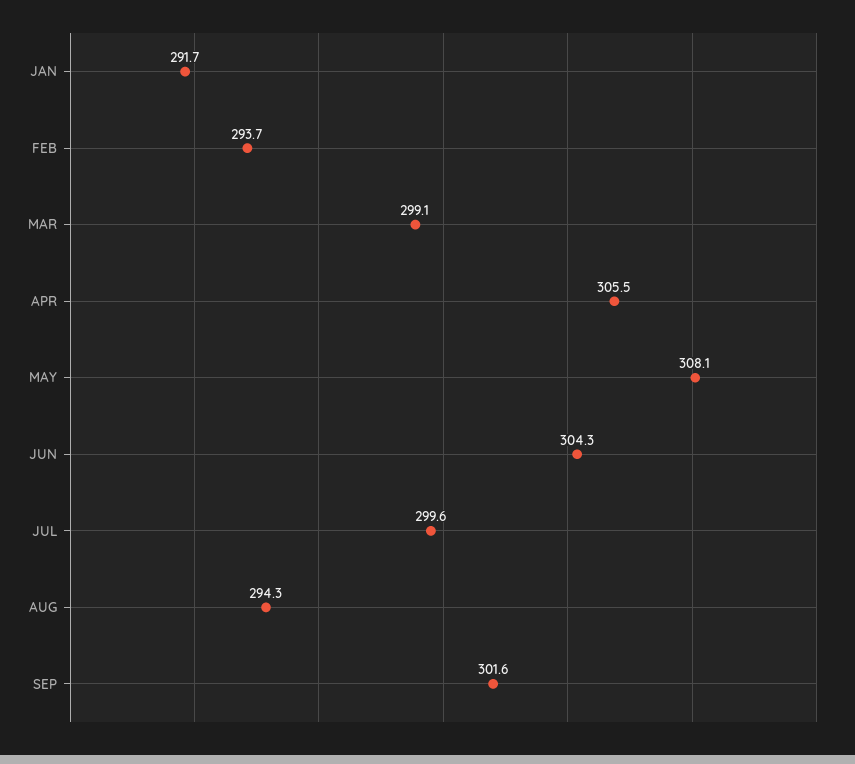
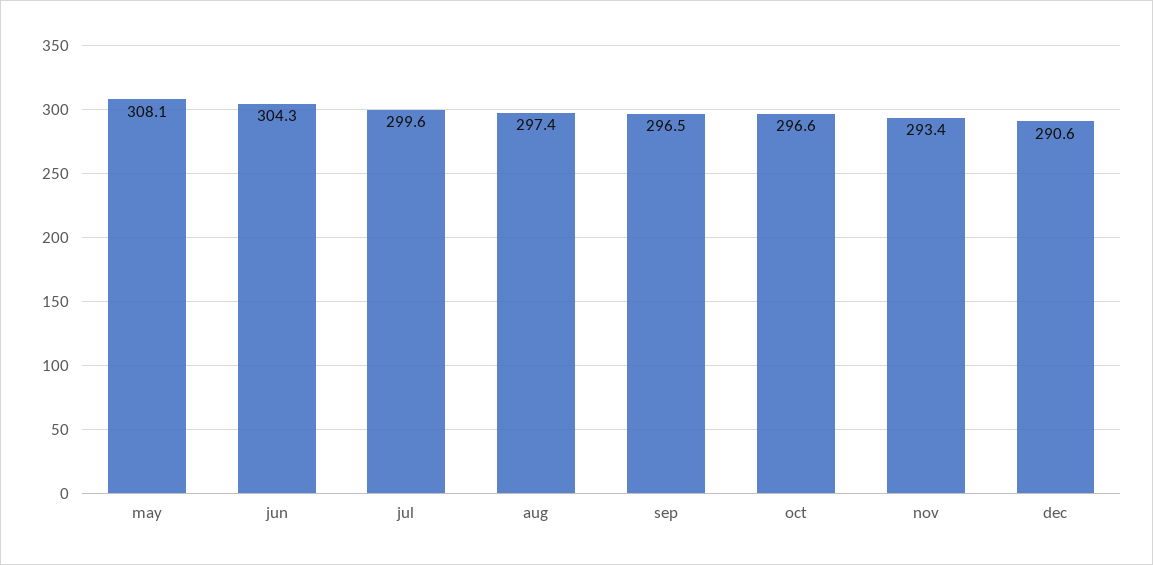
JAN: 291.7 -> none
FEB: 293.7 -> none
MAR: 299.1 -> none
APR: 305.5 -> none
AUG: 294.3 -> 297.4
SEP: 301.6 -> 296.5
oct: none -> 296.6
nov: none -> 293.4
dec: none -> 290.6

